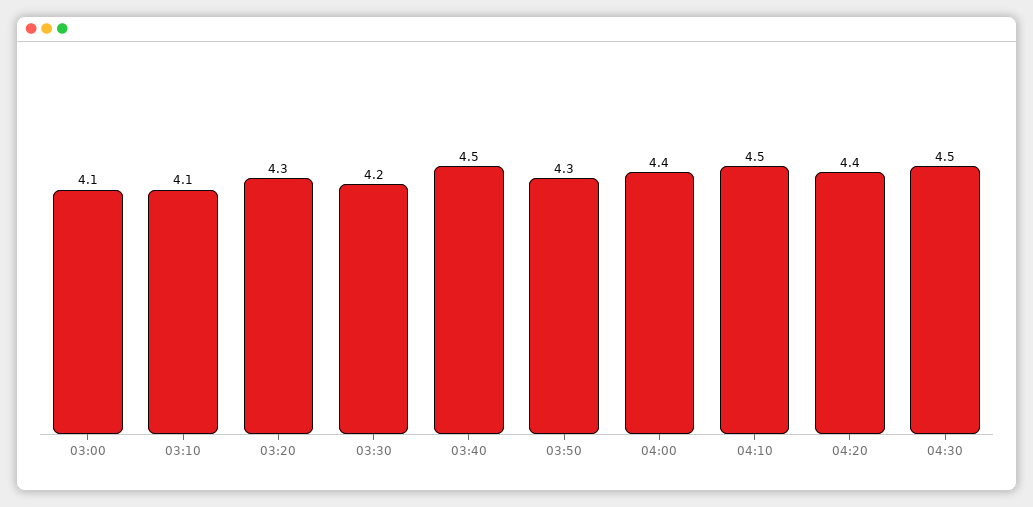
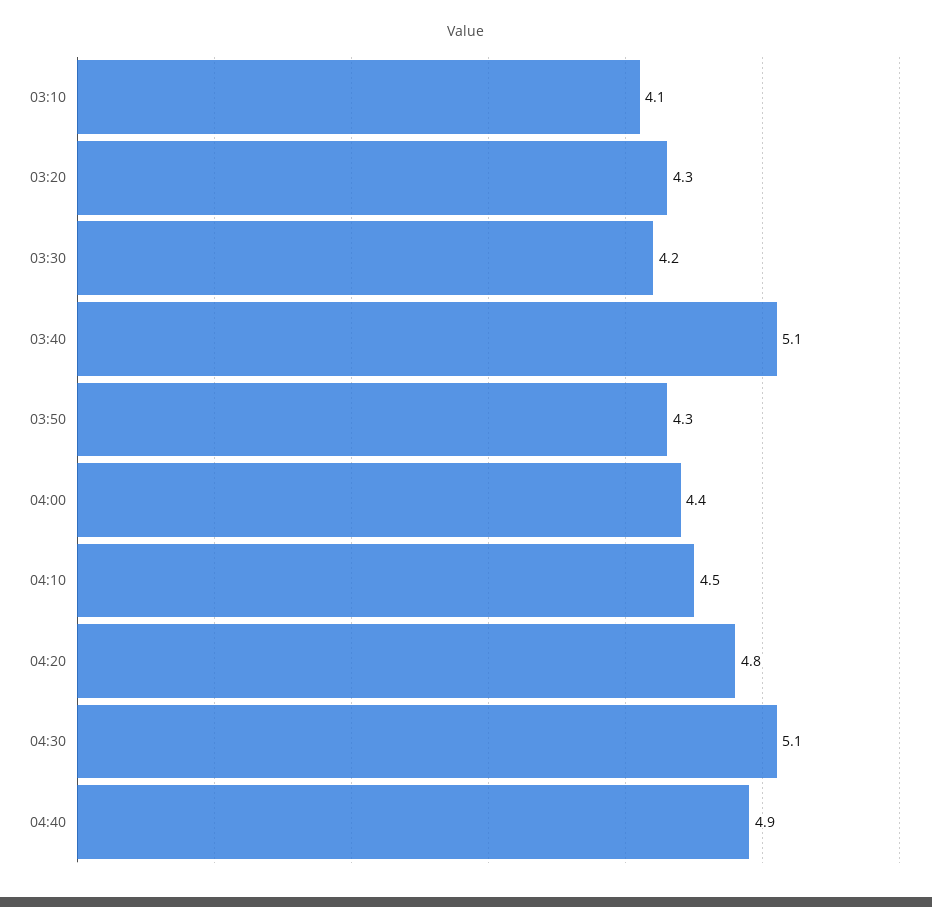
03:00: 4.1 -> none
03:40: 4.5 -> 5.1
04:20: 4.4 -> 4.8
04:30: 4.5 -> 5.1
04:40: none -> 4.9

